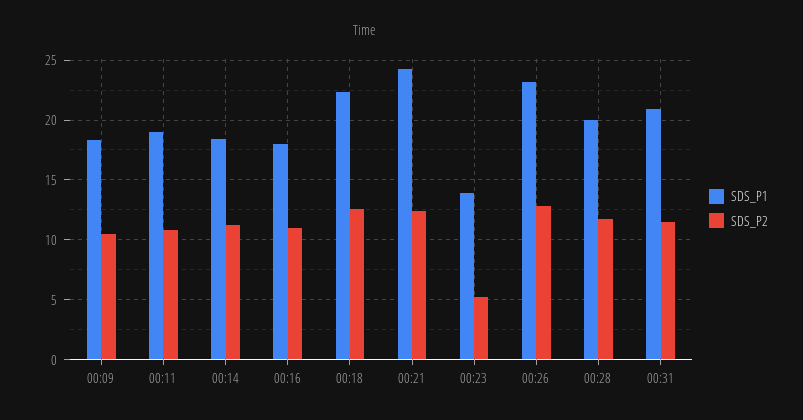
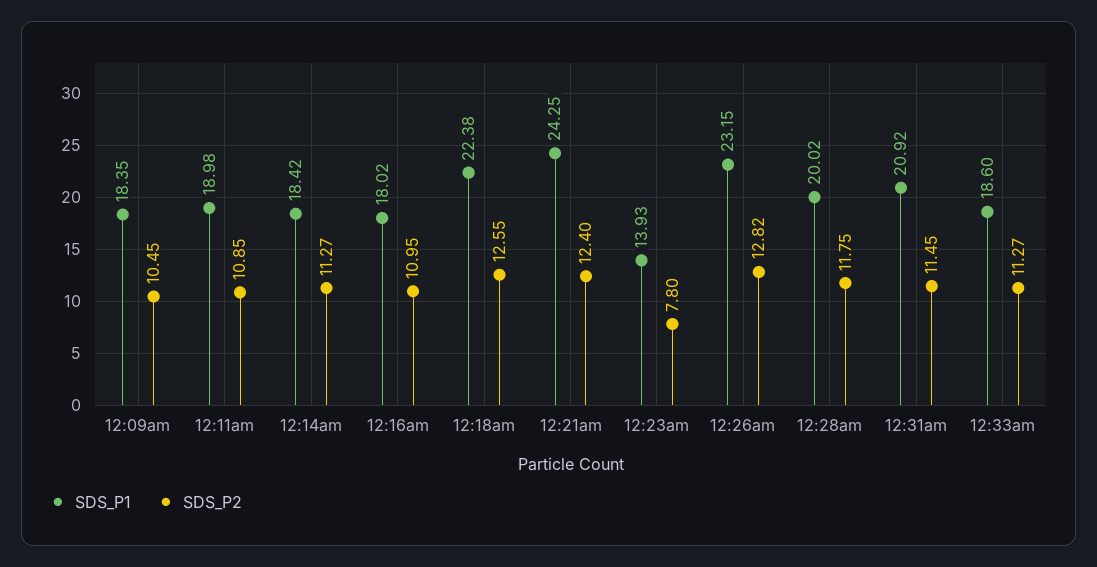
SDS_P2, 00:23: 5 -> 7.8
SDS_P1, 12:33am: none -> 18.6
SDS_P2, 12:33am: none -> 11.27

